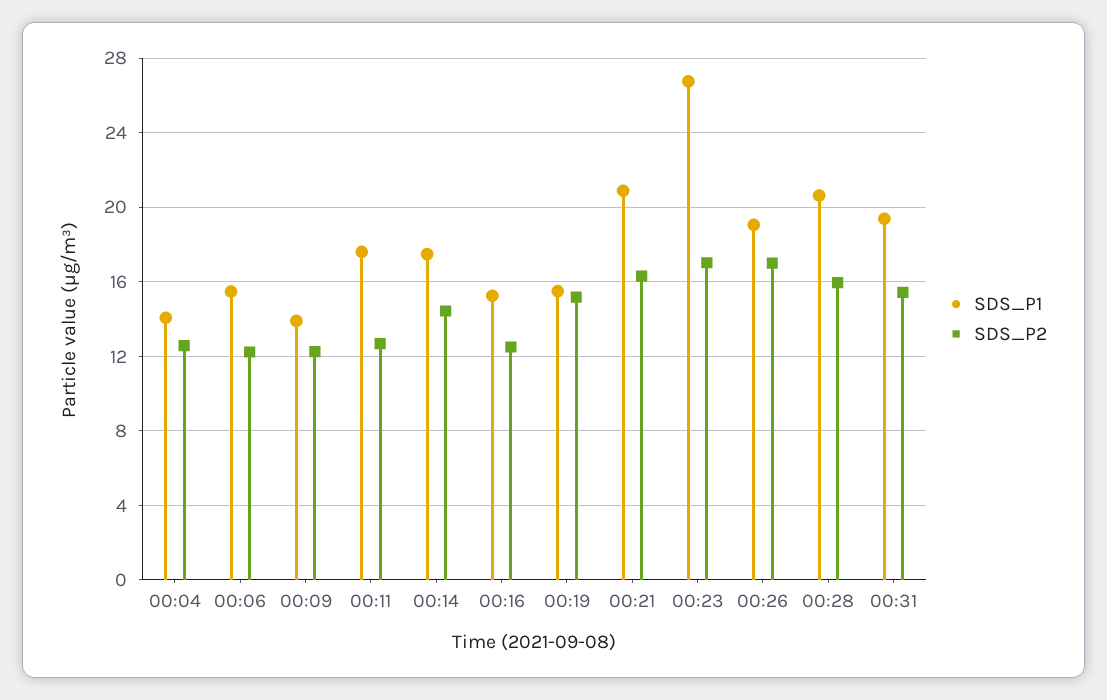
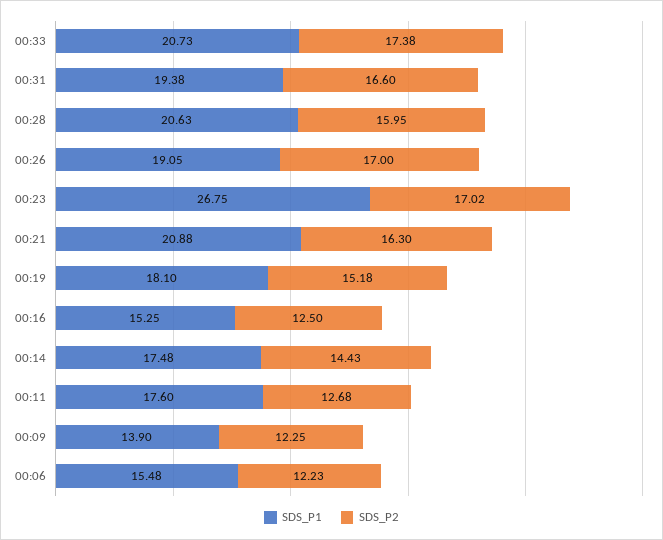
SDS_P1, 00:04: 14 -> none
SDS_P2, 00:04: 12.5 -> none
SDS_P1, 00:19: 15.5 -> 18.1
SDS_P2, 00:31: 15.5 -> 16.6
SDS_P1, 00:33: none -> 20.73
SDS_P2, 00:33: none -> 17.38

